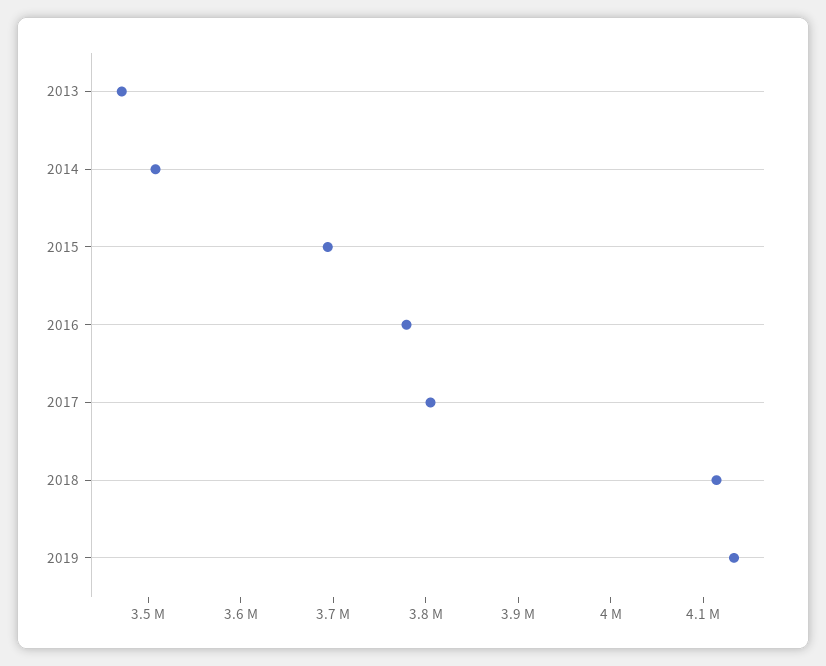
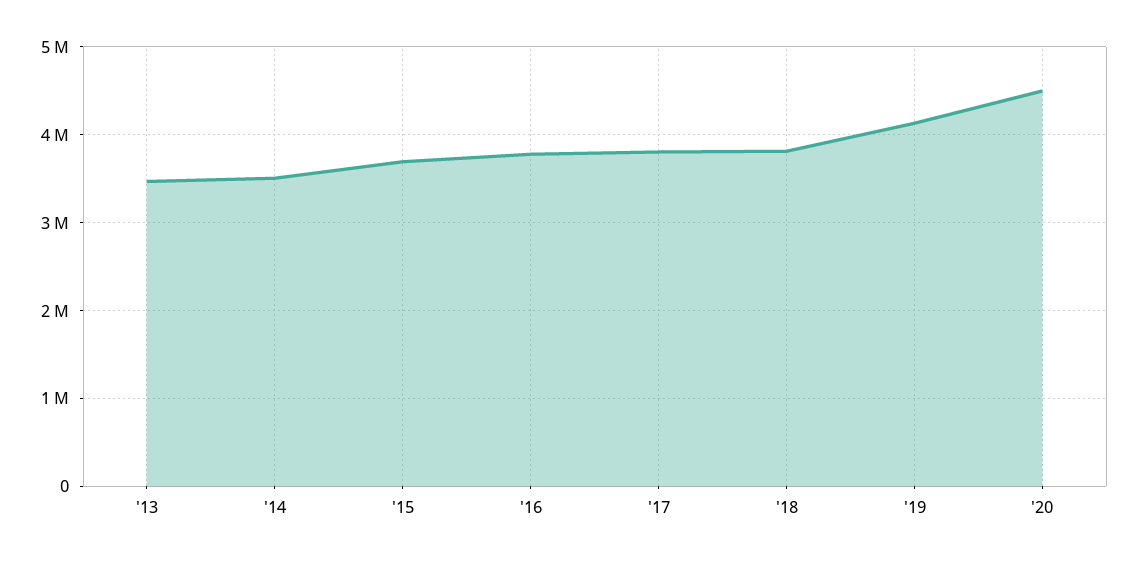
2018: 4120000 -> 3800000
'20: none -> 4500000

